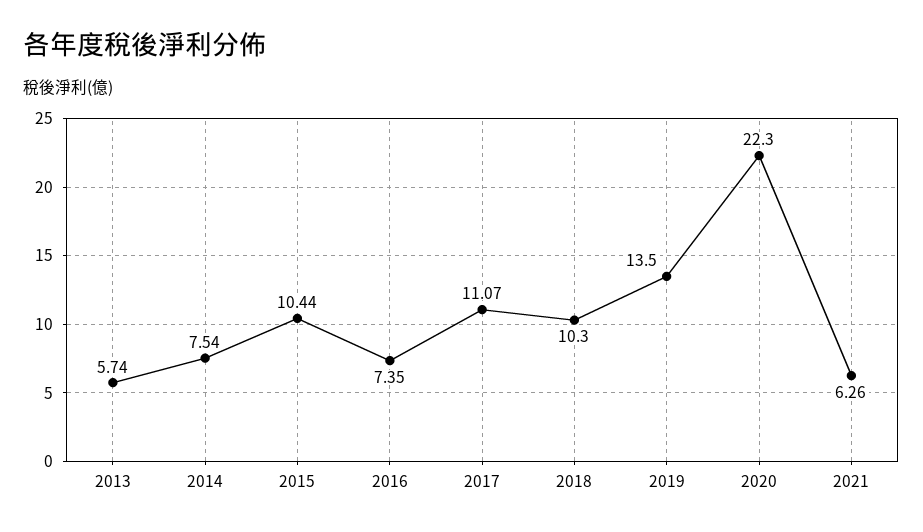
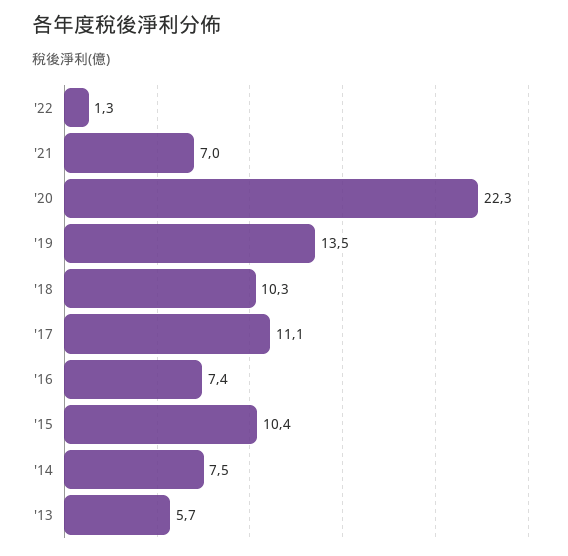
2021: 6.26 -> 7
'22: none -> 1.3

